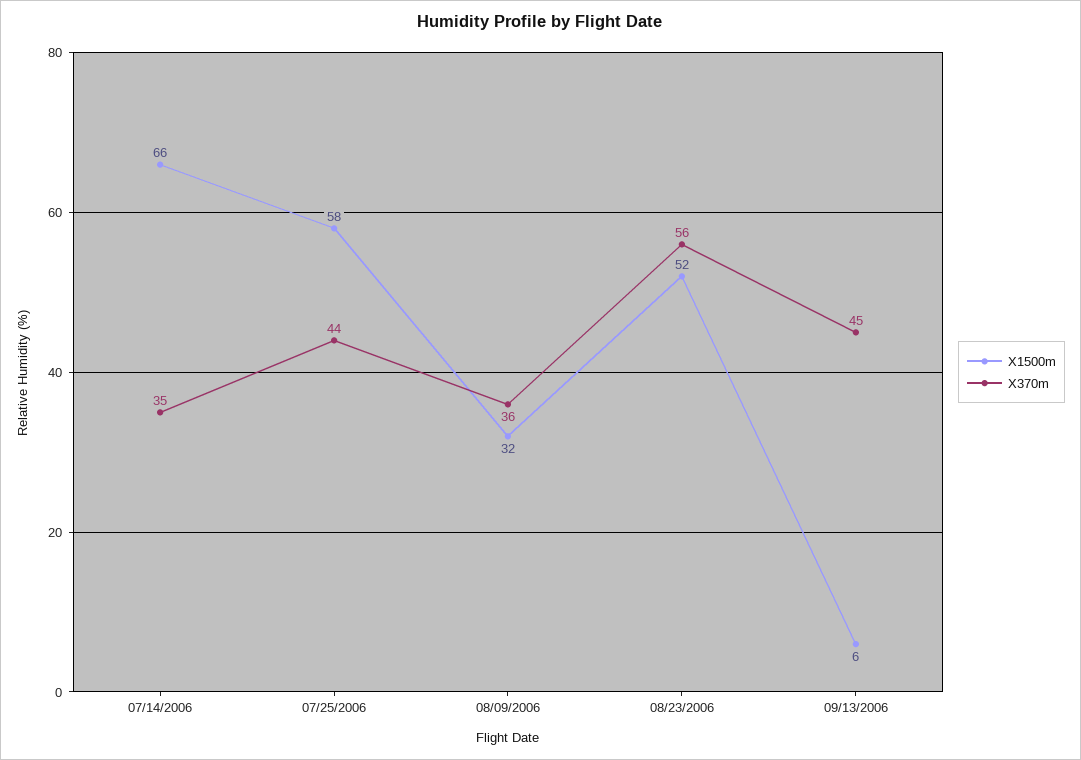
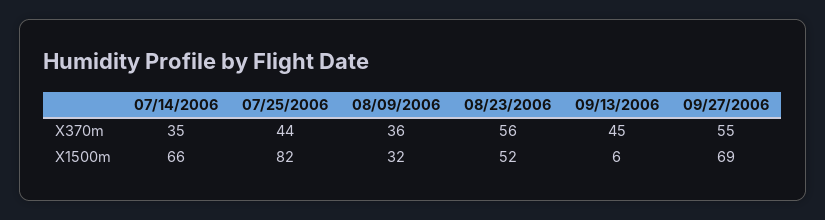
X1500m, 07/25/2006: 58 -> 82
X370m, 09/27/2006: none -> 55
X1500m, 09/27/2006: none -> 69

